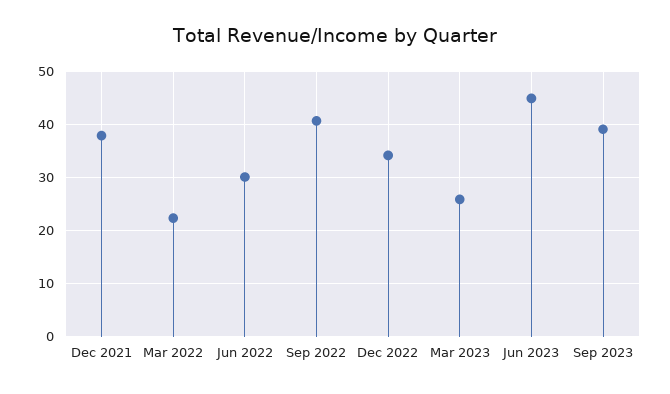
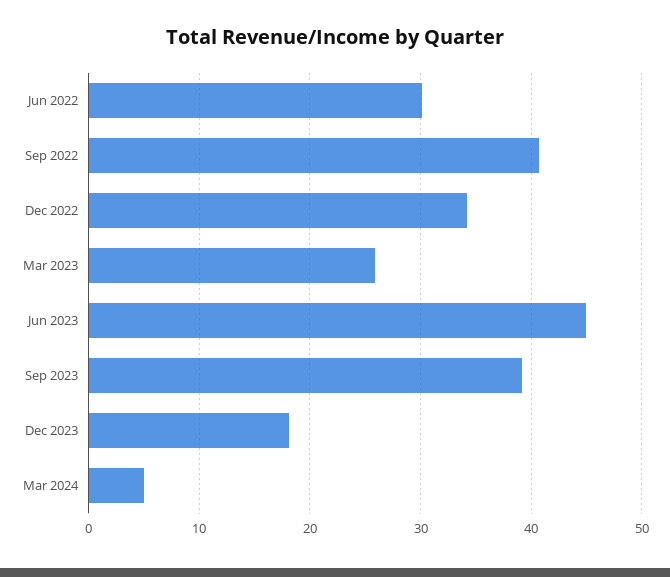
Dec 2021: 38 -> none
Mar 2022: 22 -> none
Dec 2023: none -> 18
Mar 2024: none -> 5

